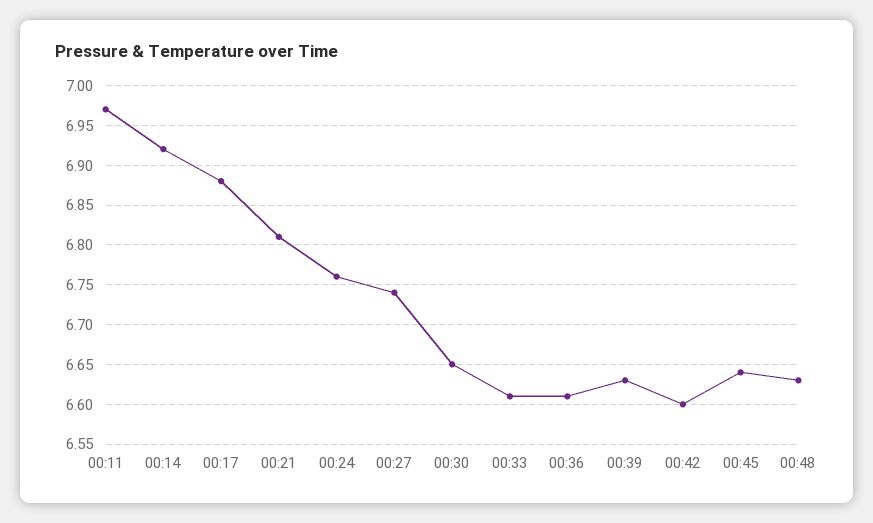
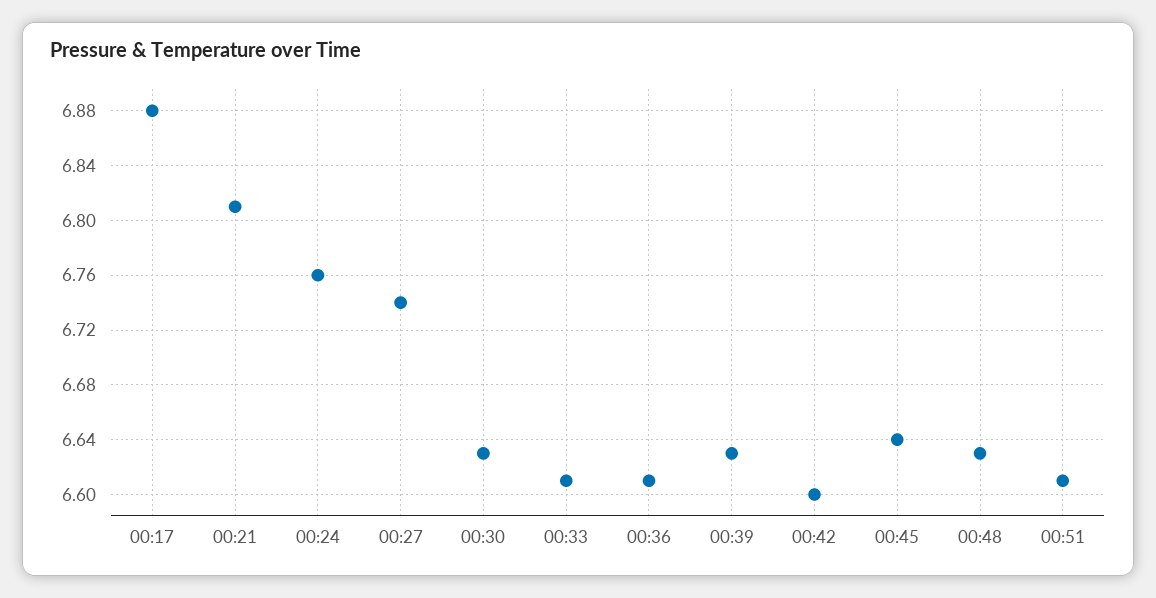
00:11: 6.97 -> none
00:14: 6.92 -> none
00:30: 6.65 -> 6.63
00:51: none -> 6.61

